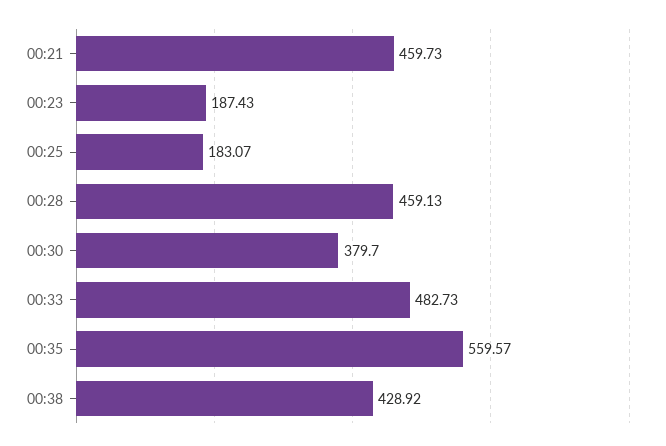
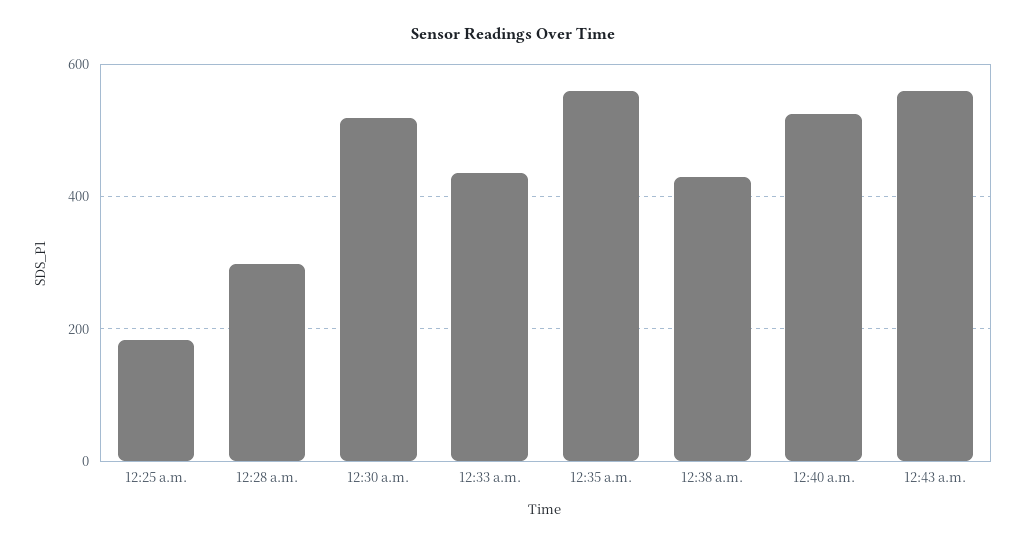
00:21: 459.73 -> none
00:23: 187.43 -> none
00:28: 459.13 -> 300
00:30: 379.7 -> 520
00:33: 482.73 -> 440
12:40 a.m.: none -> 520
12:43 a.m.: none -> 560

